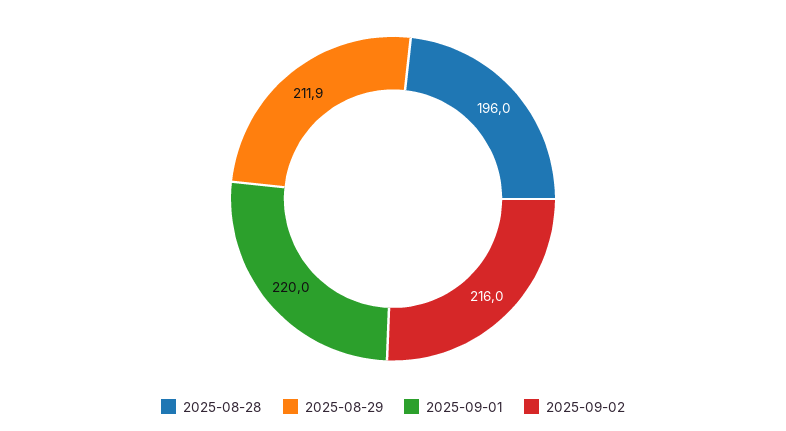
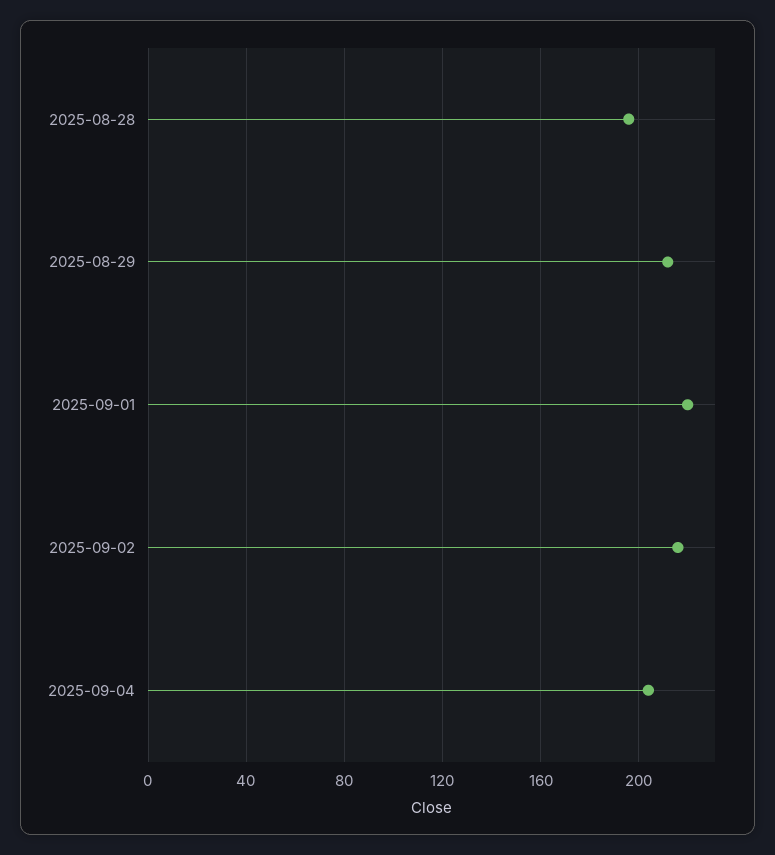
2025-09-04: none -> 205

